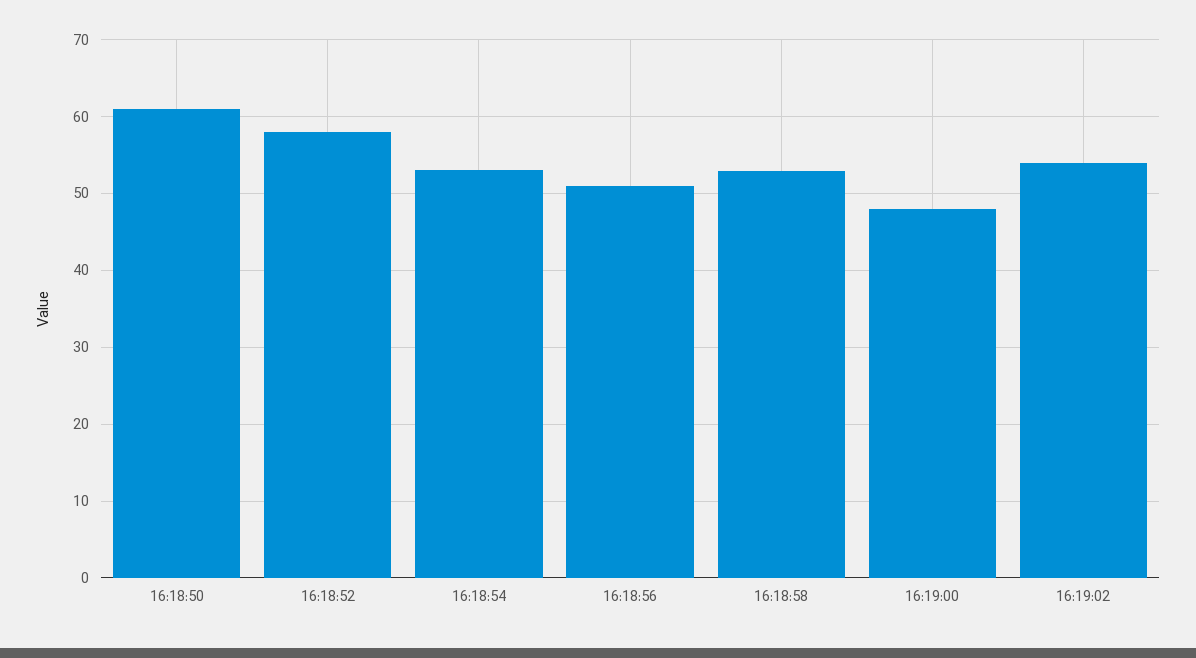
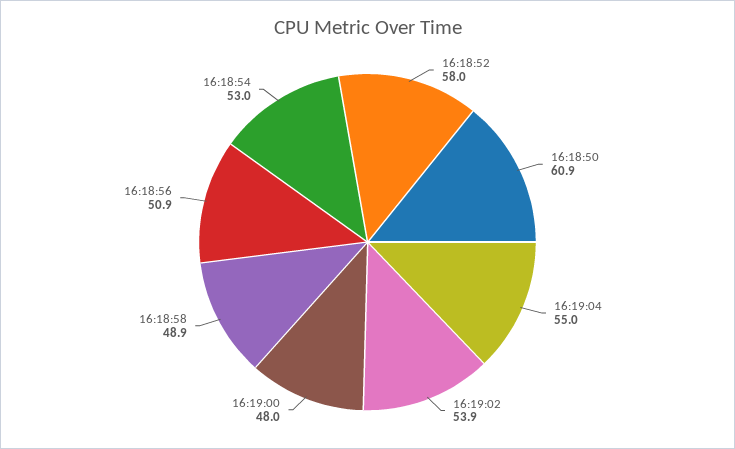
16:18:58: 53 -> 48.9
16:19:04: none -> 55

